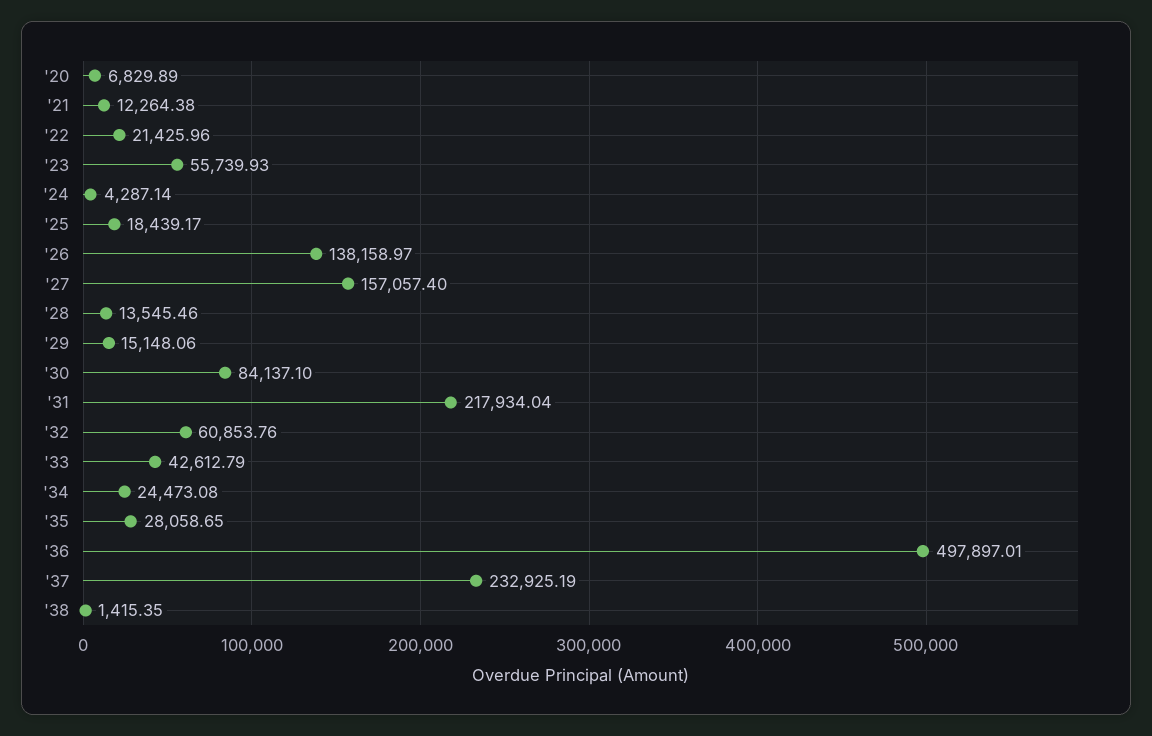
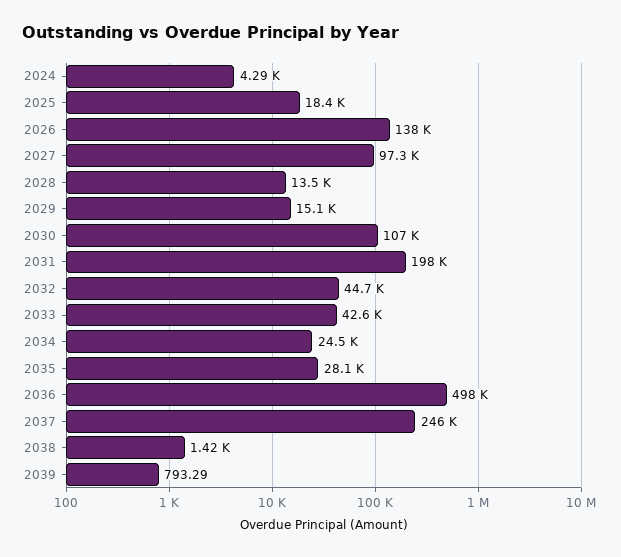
'20: 6829.89 -> none
'21: 12264.38 -> none
'22: 21425.96 -> none
'23: 55739.93 -> none
'27: 157057.4 -> 97300
'30: 84137.1 -> 107000
'31: 217934.04 -> 198000
'32: 60853.76 -> 44700
'37: 232925.19 -> 246000
2039: none -> 793.29

